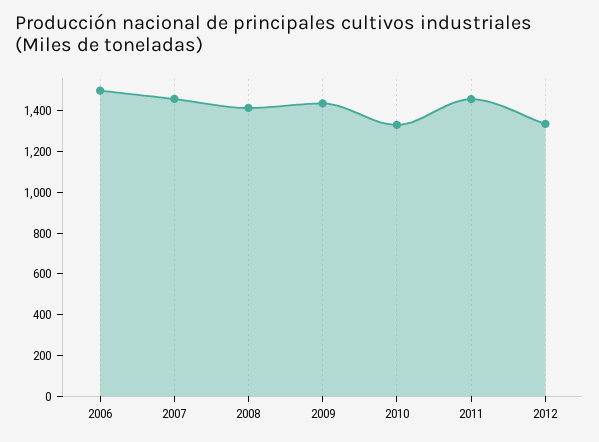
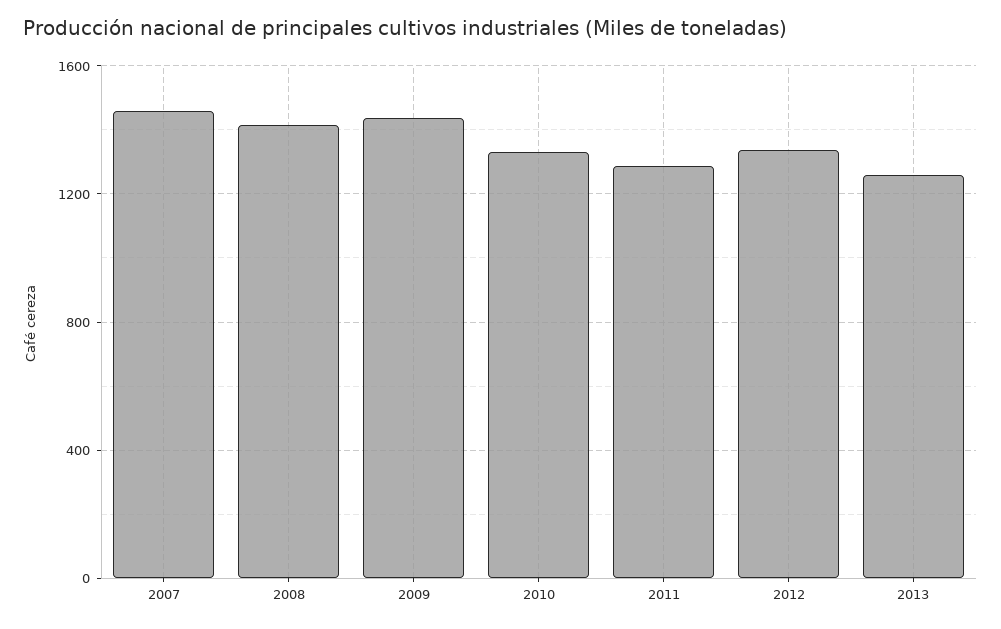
2006: 1500 -> none
2011: 1450 -> 1300
2013: none -> 1250

